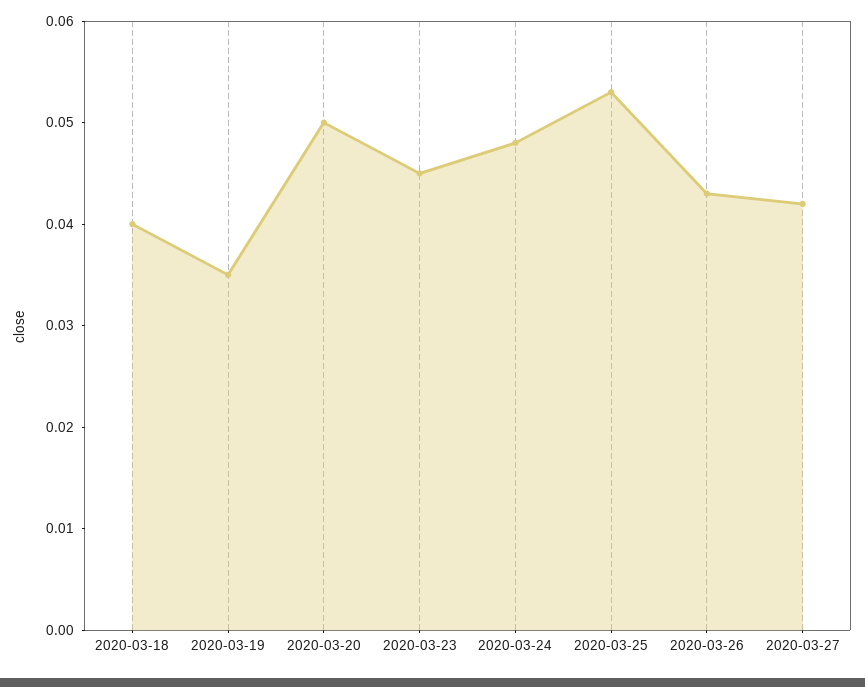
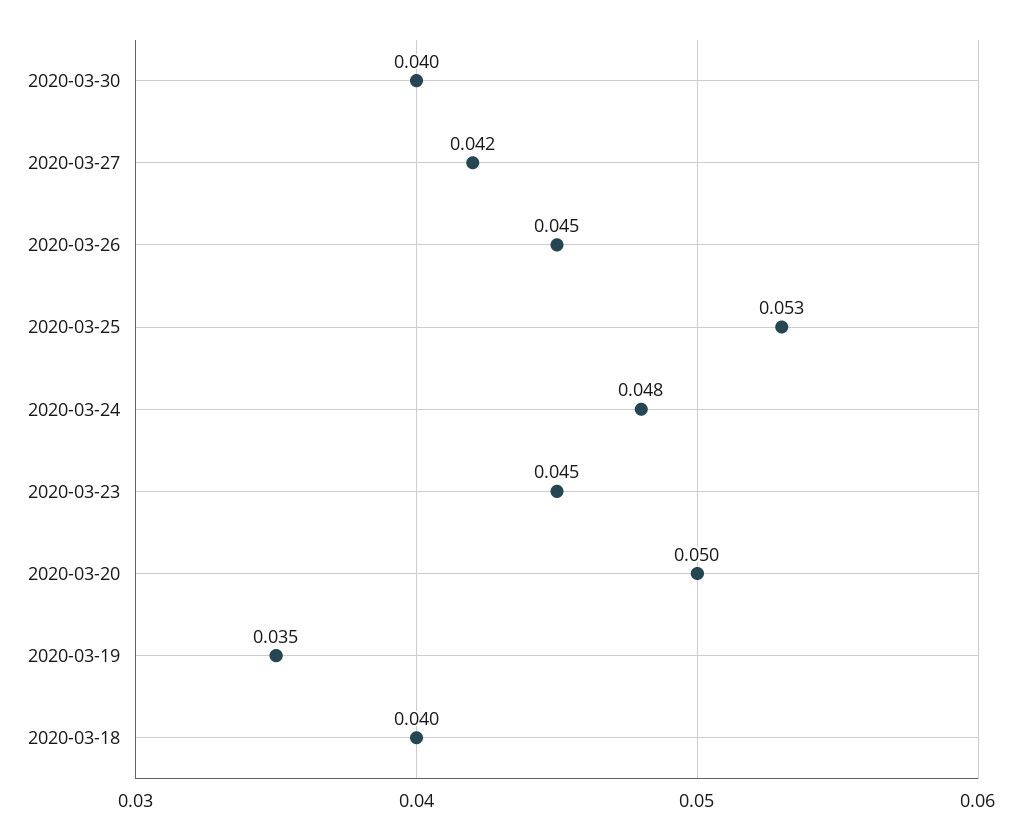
2020-03-26: 0.043 -> 0.045
2020-03-30: none -> 0.04

